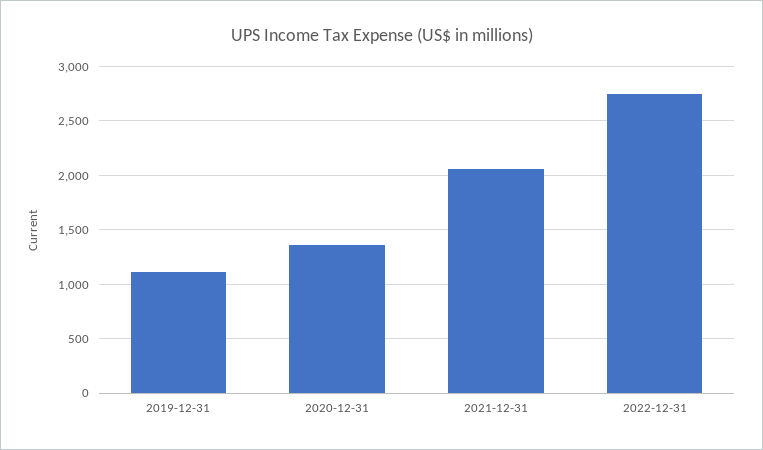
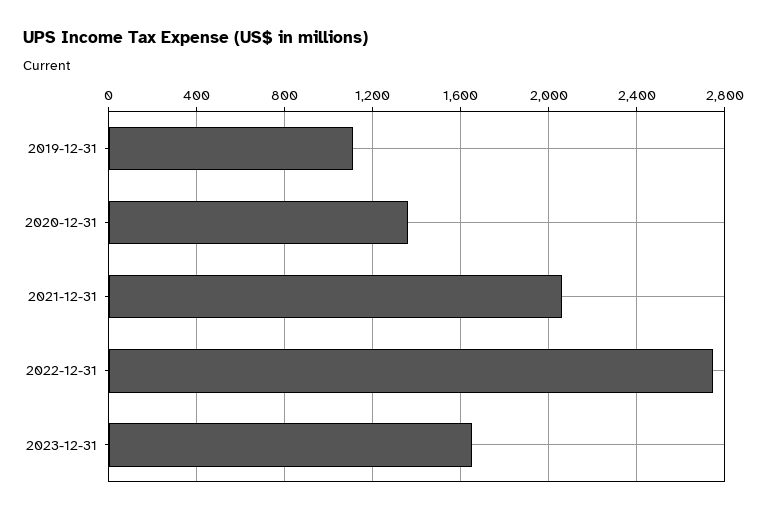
2023-12-31: none -> 1650

